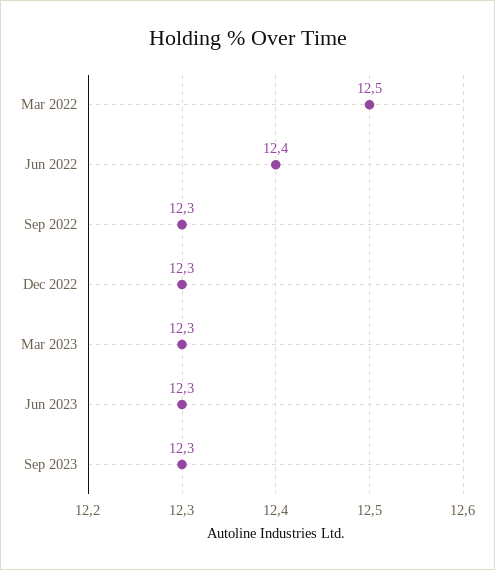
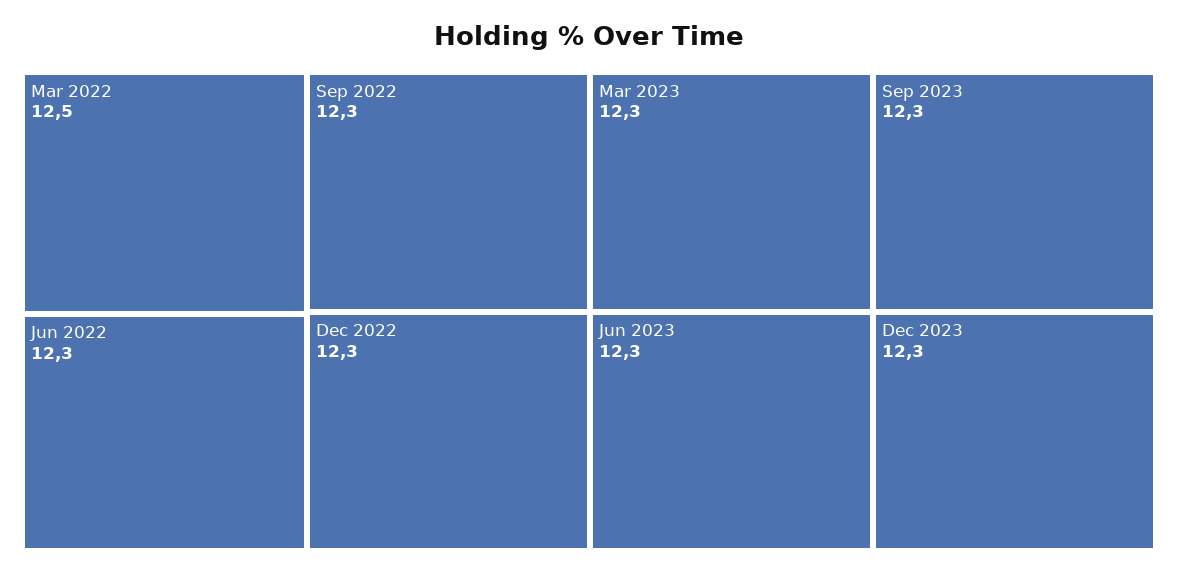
Jun 2022: 12.4 -> 12.3
Dec 2023: none -> 12.3

